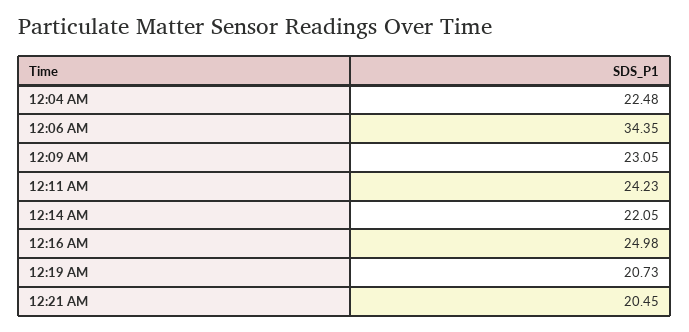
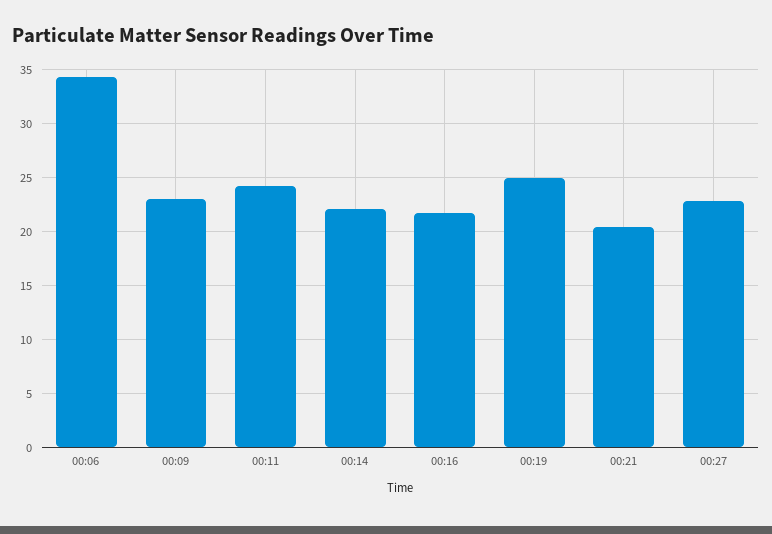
12:04 AM: 22.48 -> none
12:16 AM: 24.98 -> 22
12:19 AM: 20.73 -> 25
00:27: none -> 23

